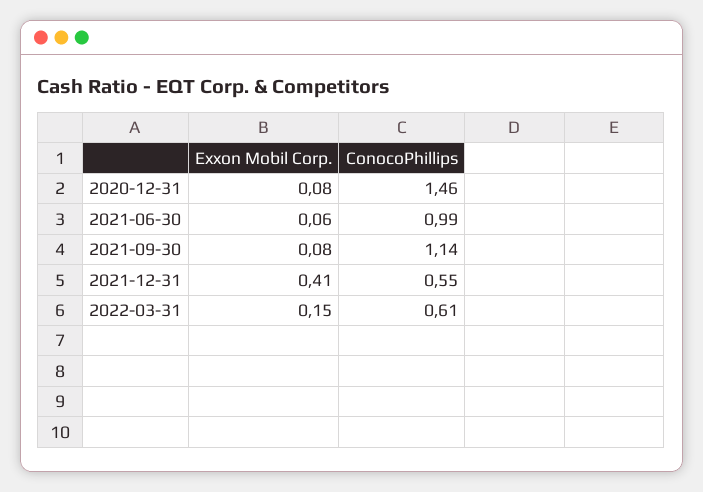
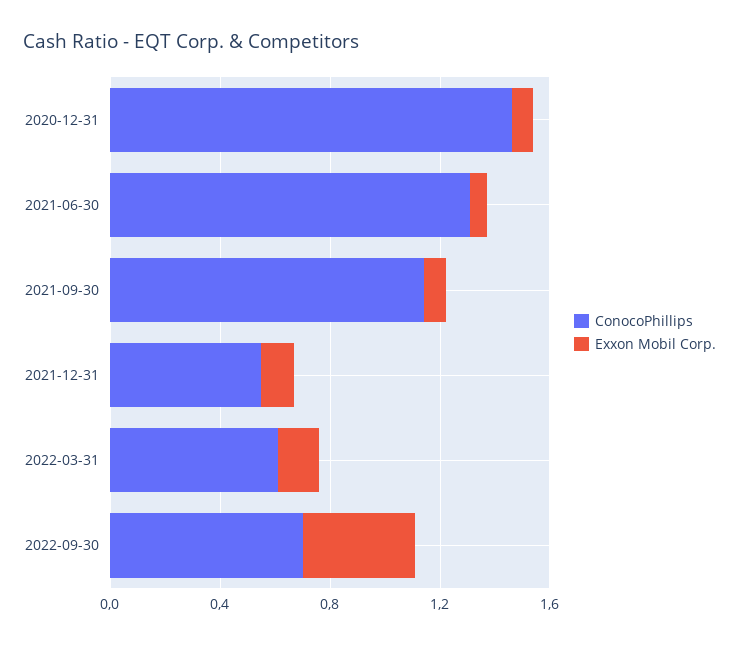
ConocoPhillips, 2021-06-30: 0.99 -> 1.3
Exxon Mobil Corp., 2021-12-31: 0.41 -> 0.1
ConocoPhillips, 2022-09-30: none -> 0.7
Exxon Mobil Corp., 2022-09-30: none -> 0.4

